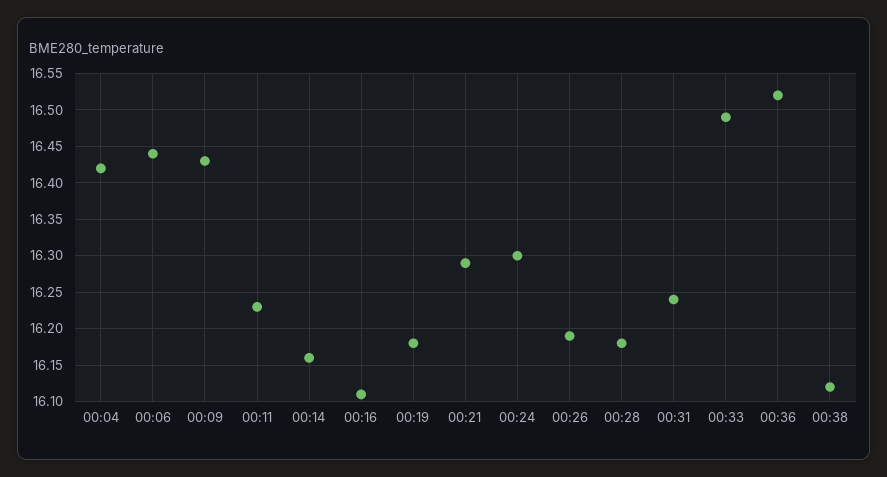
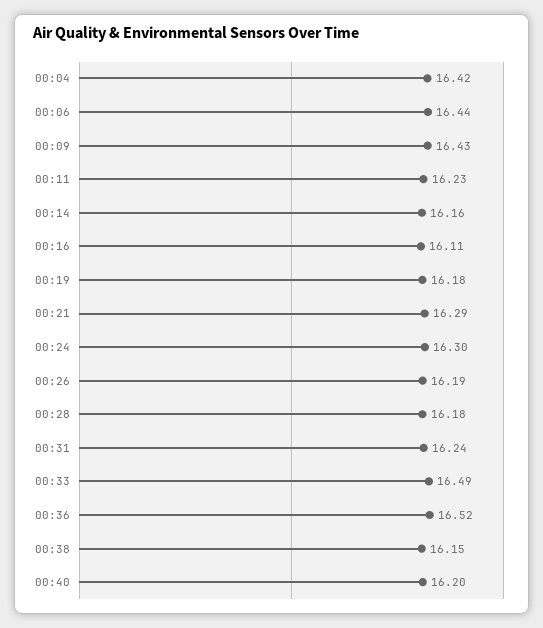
00:38: 16.12 -> 16.15
00:40: none -> 16.2

